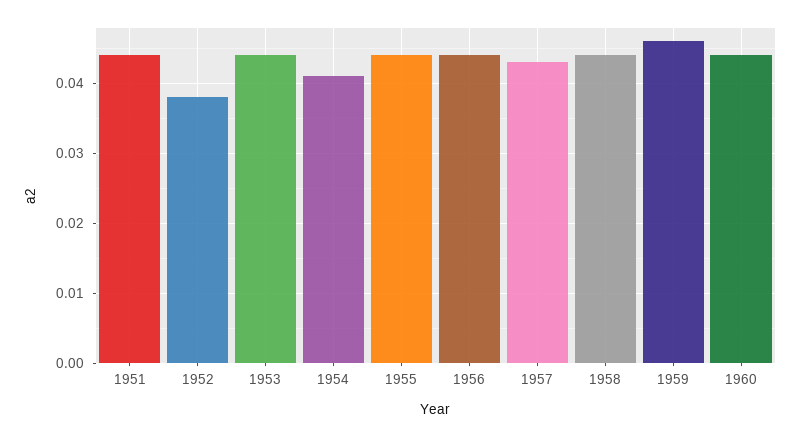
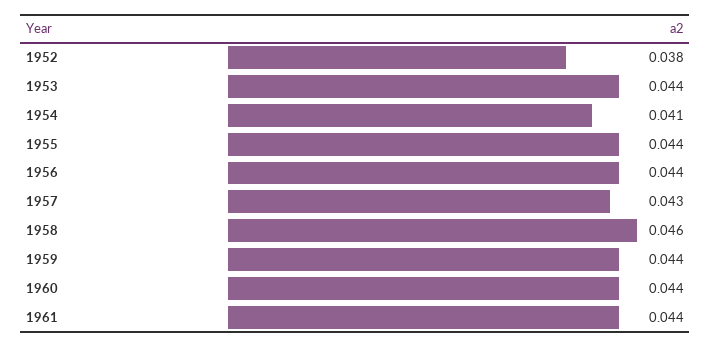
1951: 0.044 -> none
1958: 0.044 -> 0.046
1959: 0.046 -> 0.044
1961: none -> 0.044

